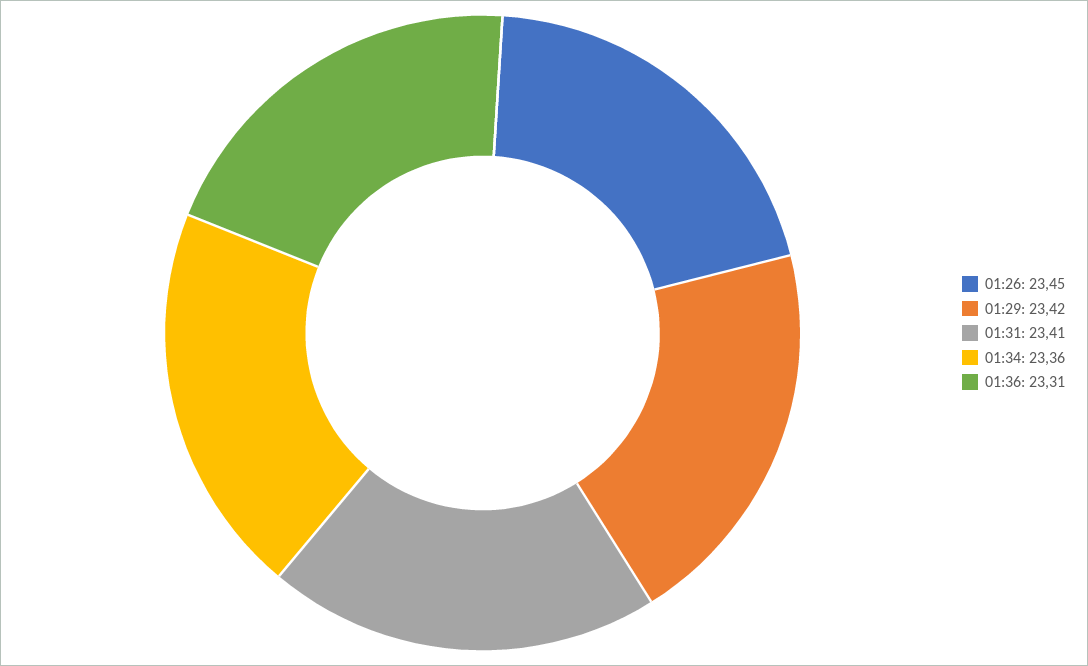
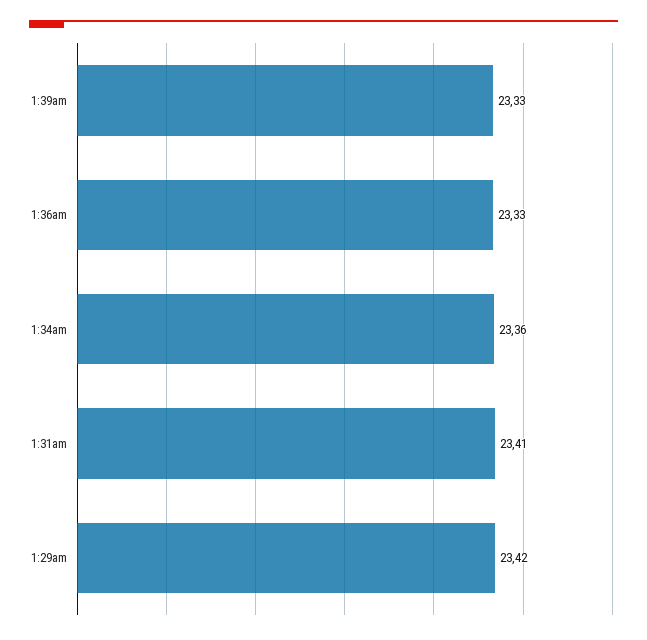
01:26: 23.45 -> none
01:36: 23.31 -> 23.33
1:39am: none -> 23.33

